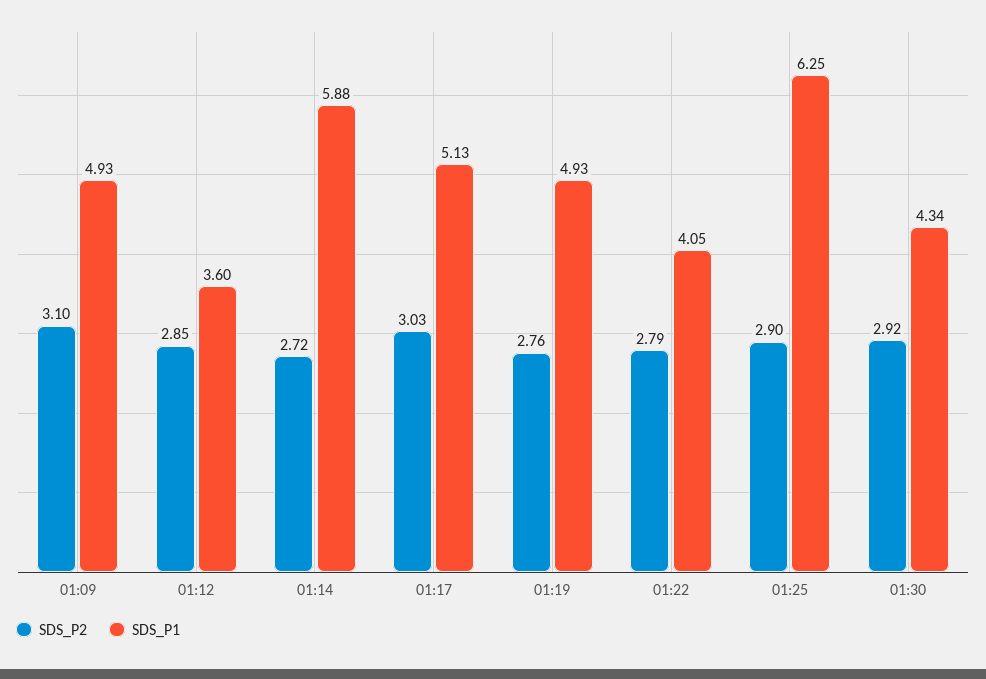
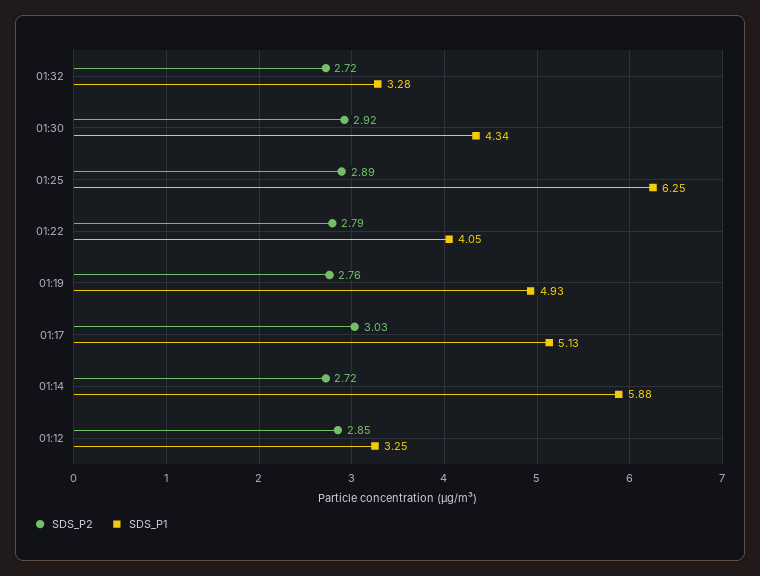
SDS_P2, 01:09: 3.1 -> none
SDS_P1, 01:09: 4.93 -> none
SDS_P1, 01:12: 3.6 -> 3.25
SDS_P2, 01:25: 2.9 -> 2.89
SDS_P2, 01:32: none -> 2.72
SDS_P1, 01:32: none -> 3.28

